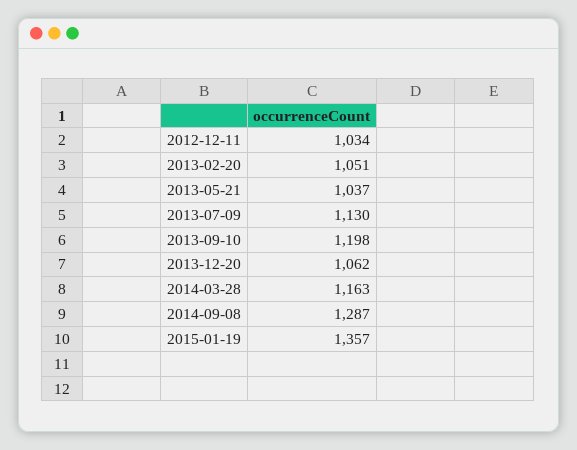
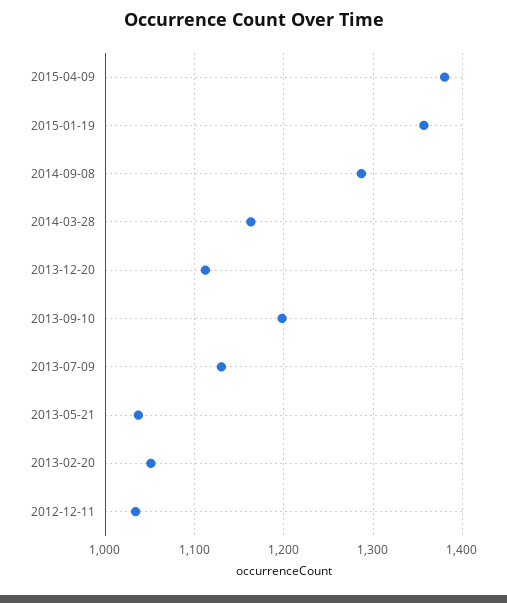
2013-12-20: 1062 -> 1110
2015-04-09: none -> 1380

